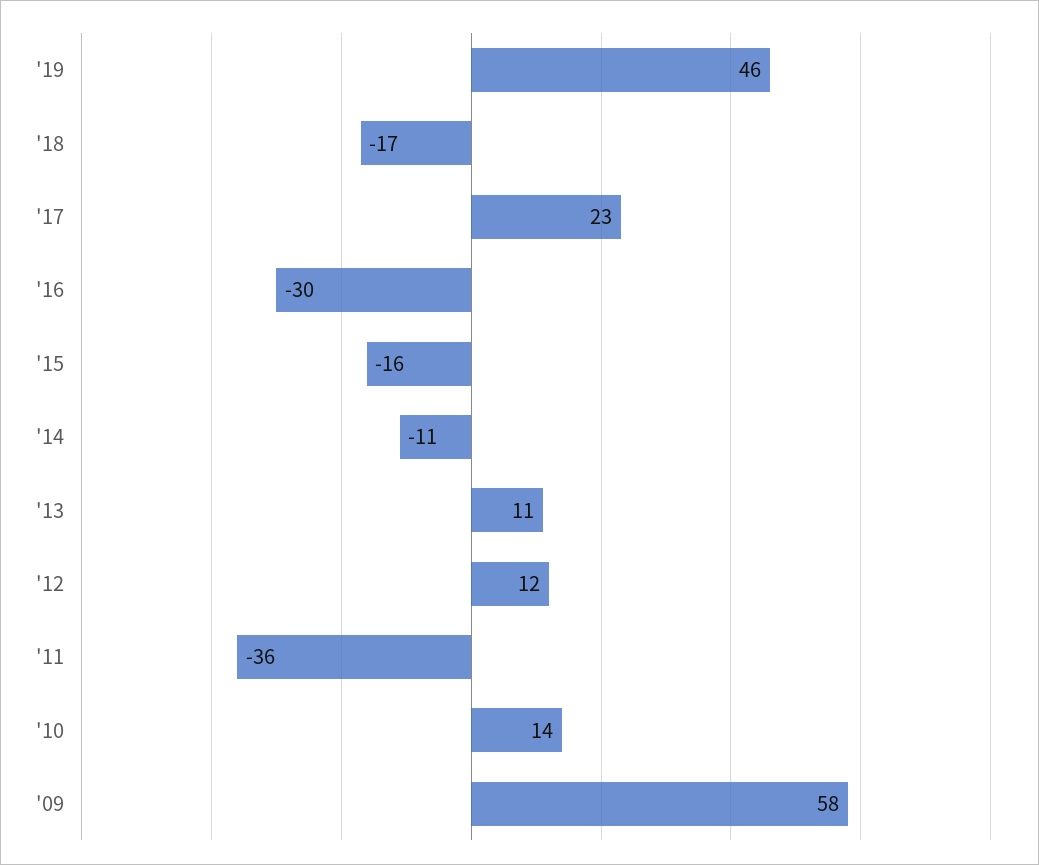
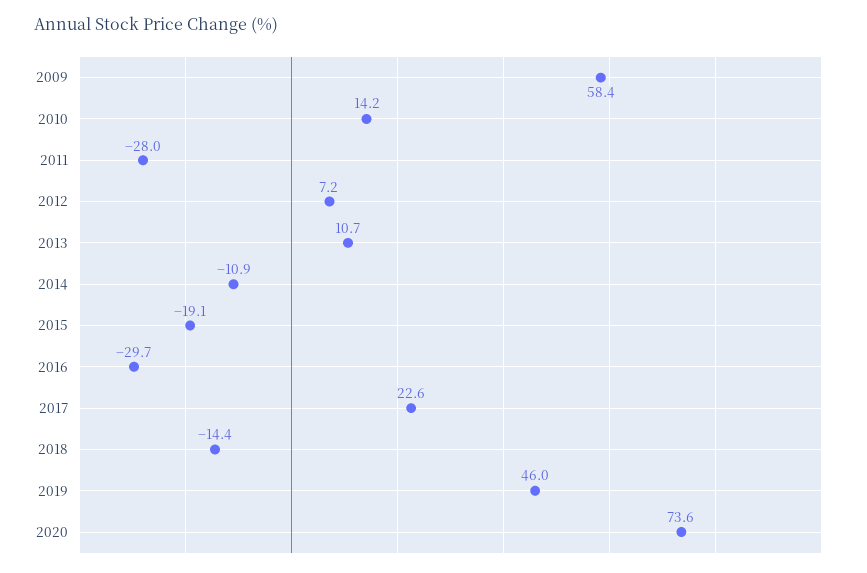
'18: -17 -> -14.4
'15: -16 -> -19.1
'12: 12 -> 7.2
'11: -36 -> -28
2020: none -> 73.6

